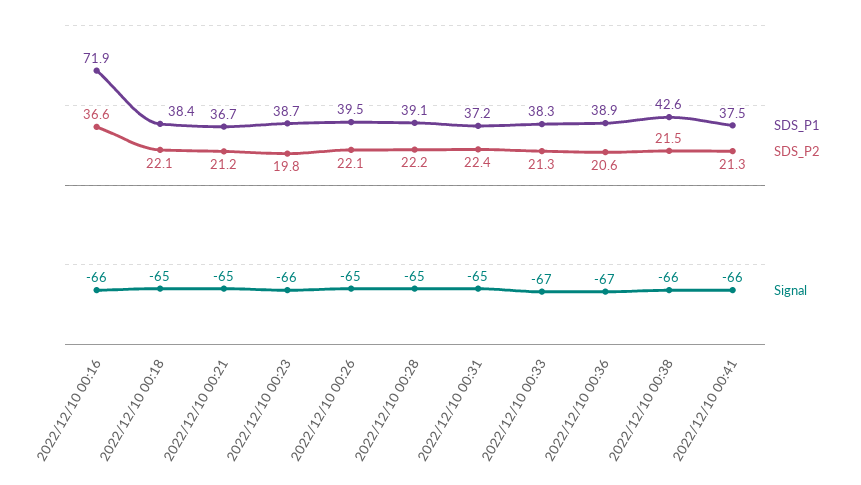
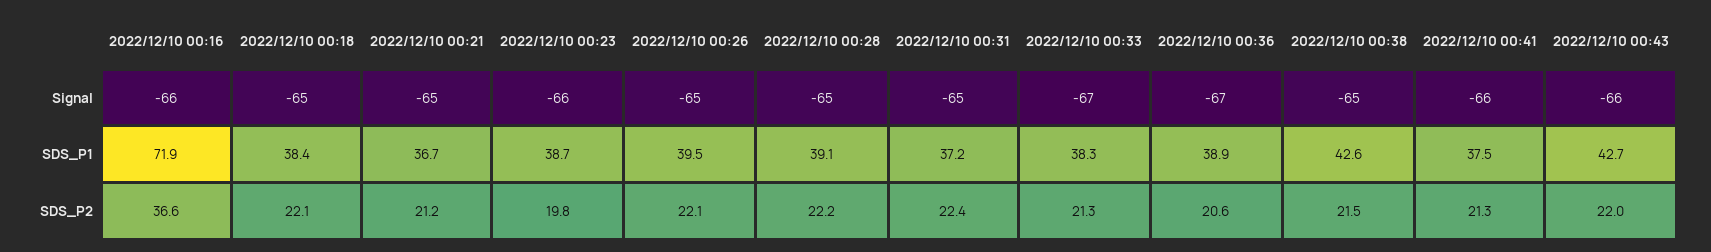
Signal, 2022/12/10 00:38: -66 -> -65
Signal, 2022/12/10 00:43: none -> -66
SDS_P1, 2022/12/10 00:43: none -> 42.7
SDS_P2, 2022/12/10 00:43: none -> 22

